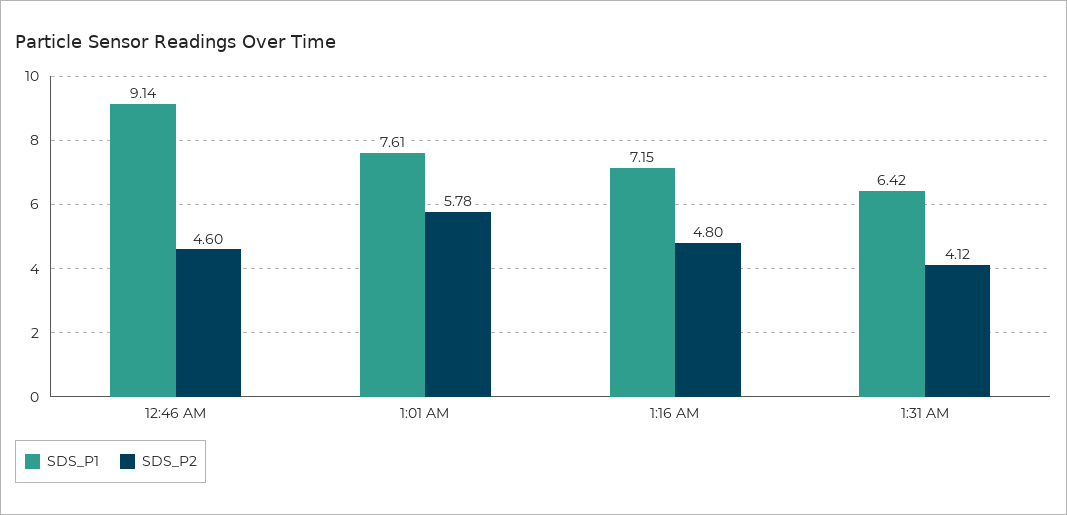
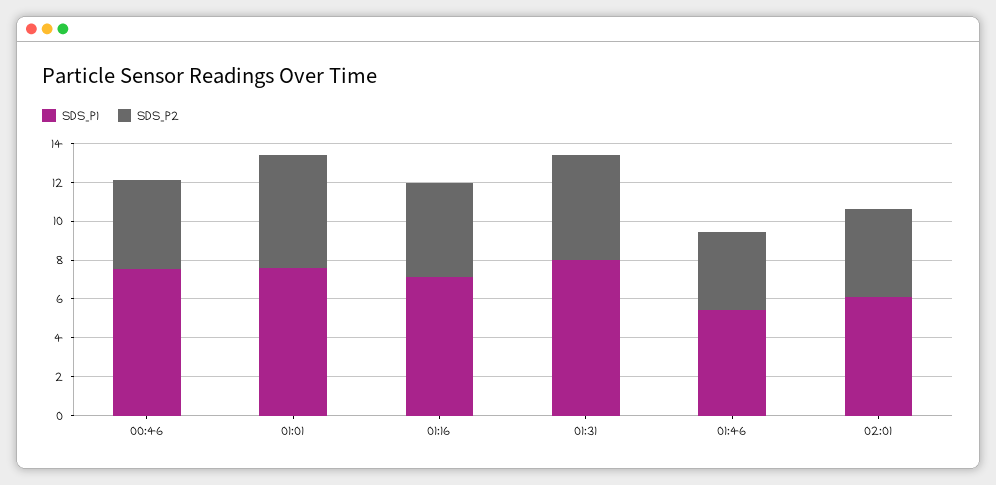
SDS_P1, 12:46 AM: 9.14 -> 7.5
SDS_P1, 1:31 AM: 6.42 -> 8
SDS_P2, 1:31 AM: 4.12 -> 5.5
SDS_P1, 01:46: none -> 5.5
SDS_P2, 01:46: none -> 4
SDS_P1, 02:01: none -> 6
SDS_P2, 02:01: none -> 4.5

